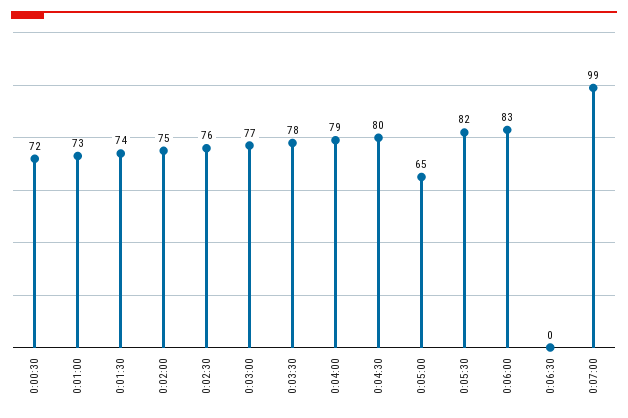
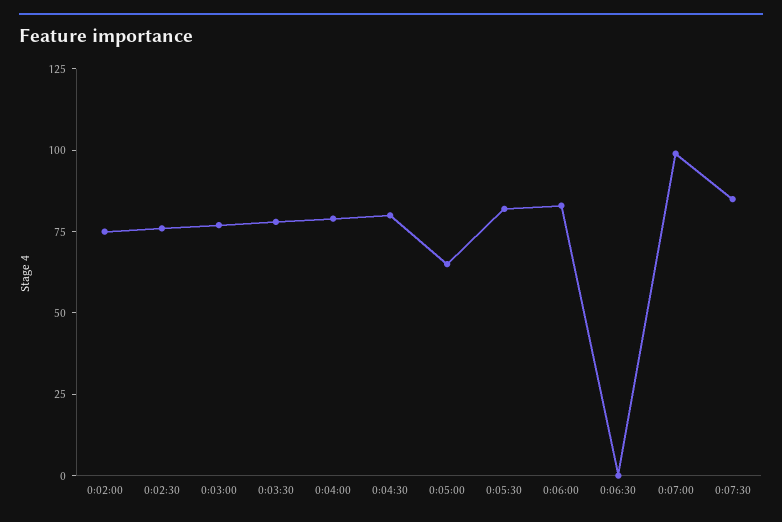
0:00:30: 72 -> none
0:01:00: 73 -> none
0:01:30: 74 -> none
0:07:30: none -> 85

